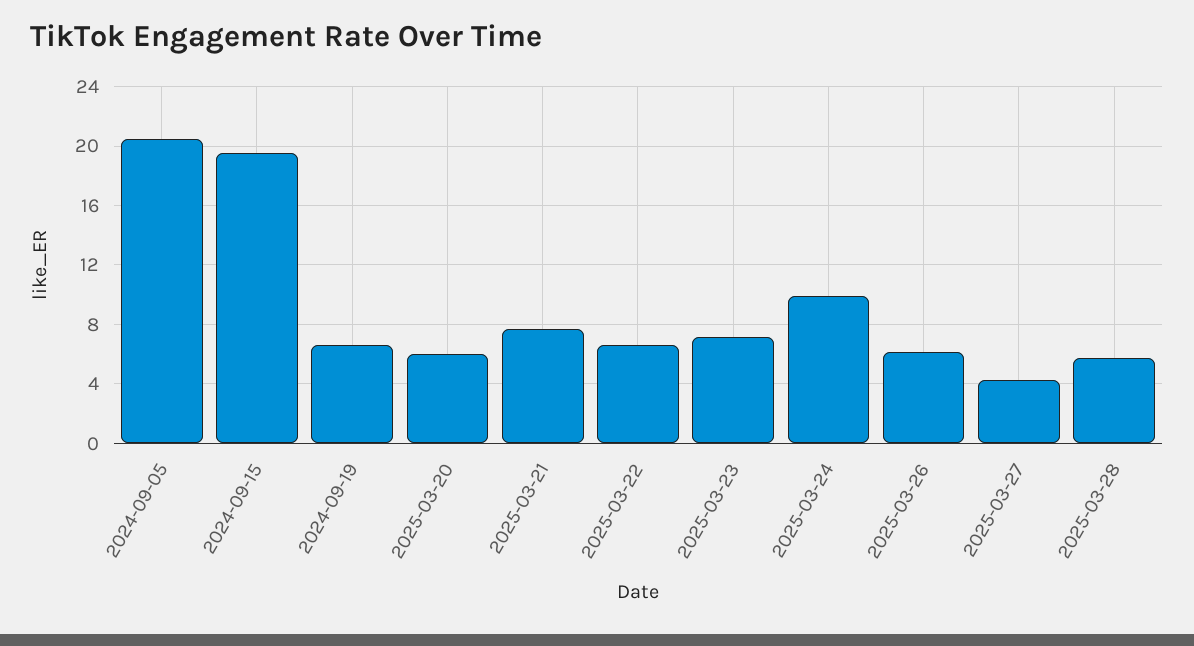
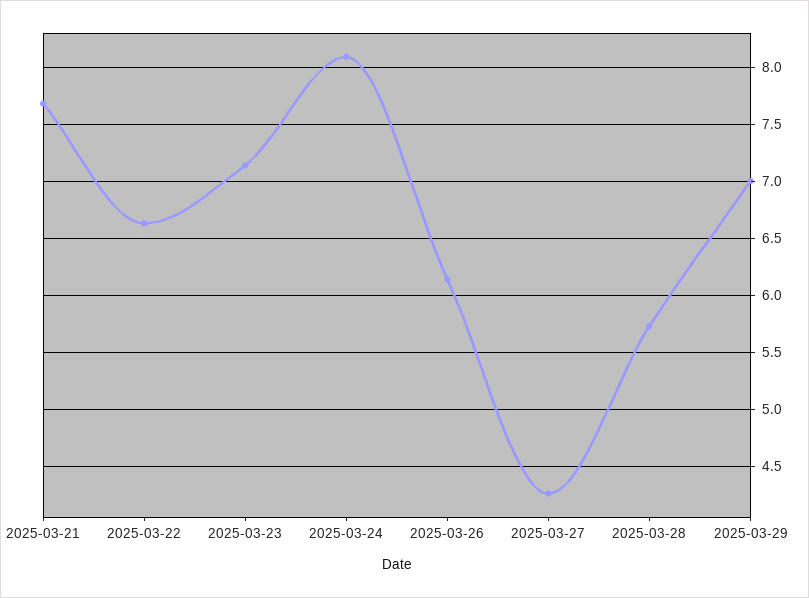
2024-09-05: 20.5 -> none
2024-09-15: 19.5 -> none
2024-09-19: 6.5 -> none
2025-03-20: 6 -> none
2025-03-24: 10 -> 8.1
2025-03-29: none -> 7

